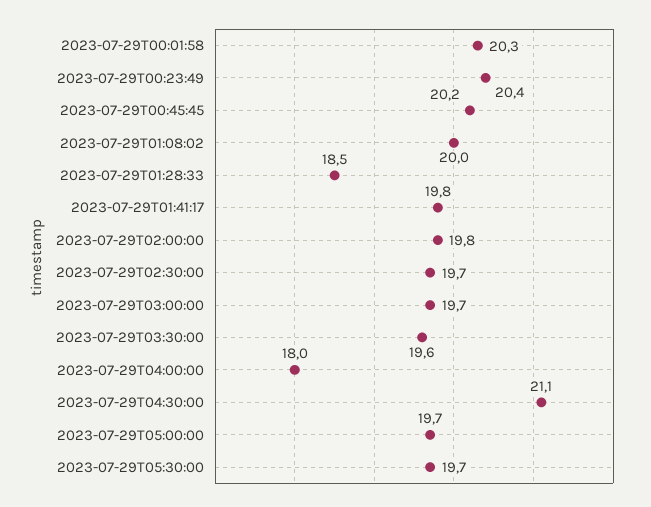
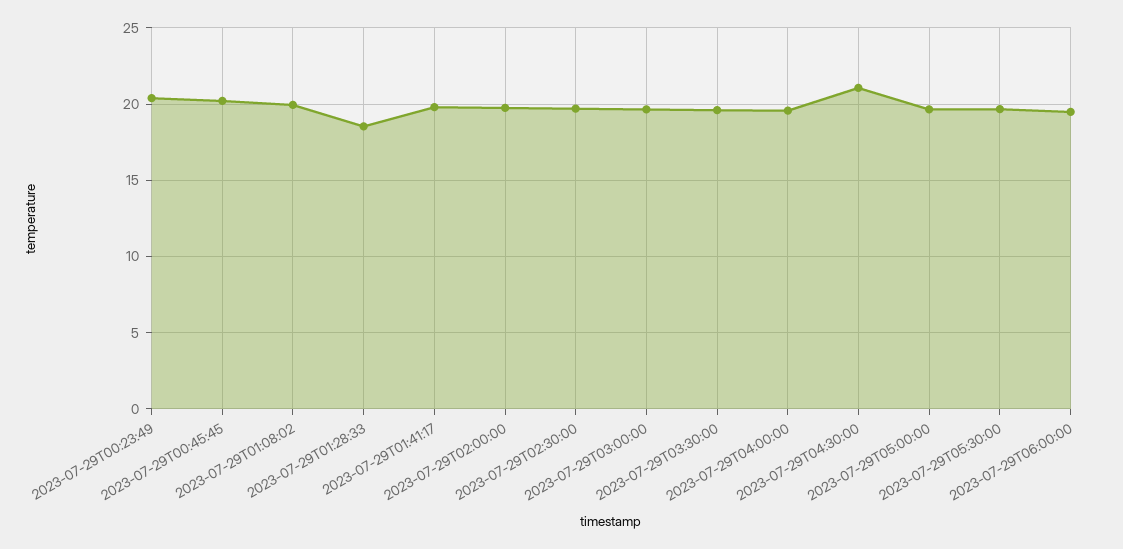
2023-07-29T00:01:58: 20.3 -> none
2023-07-29T04:00:00: 18 -> 19.5
2023-07-29T06:00:00: none -> 19.5

